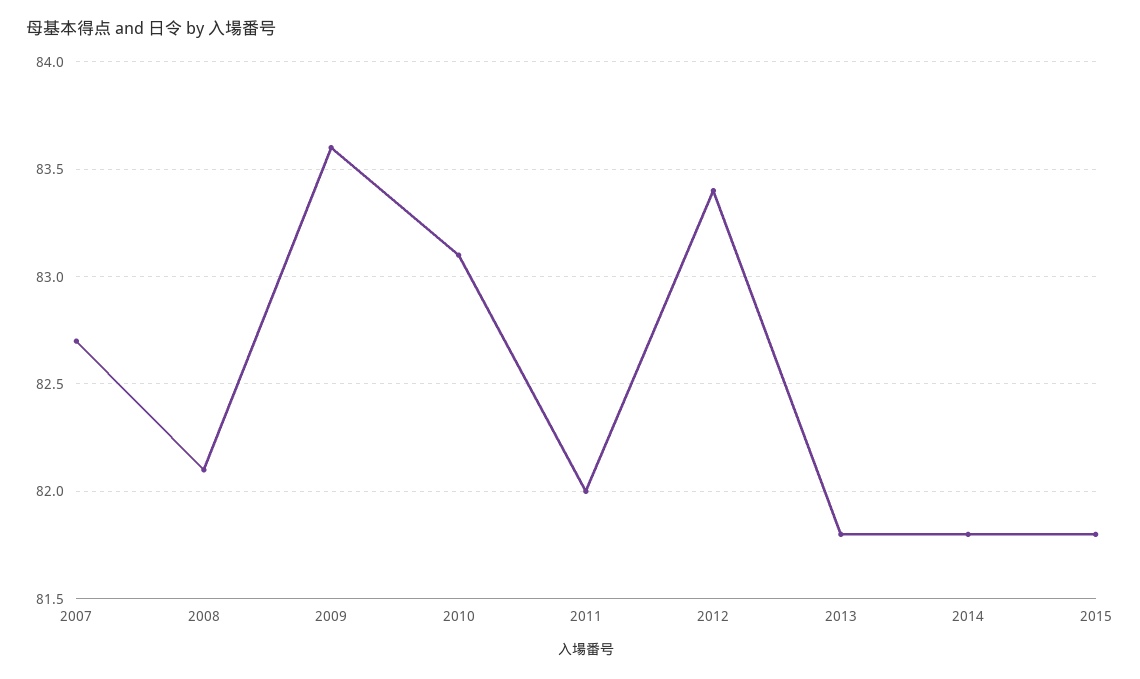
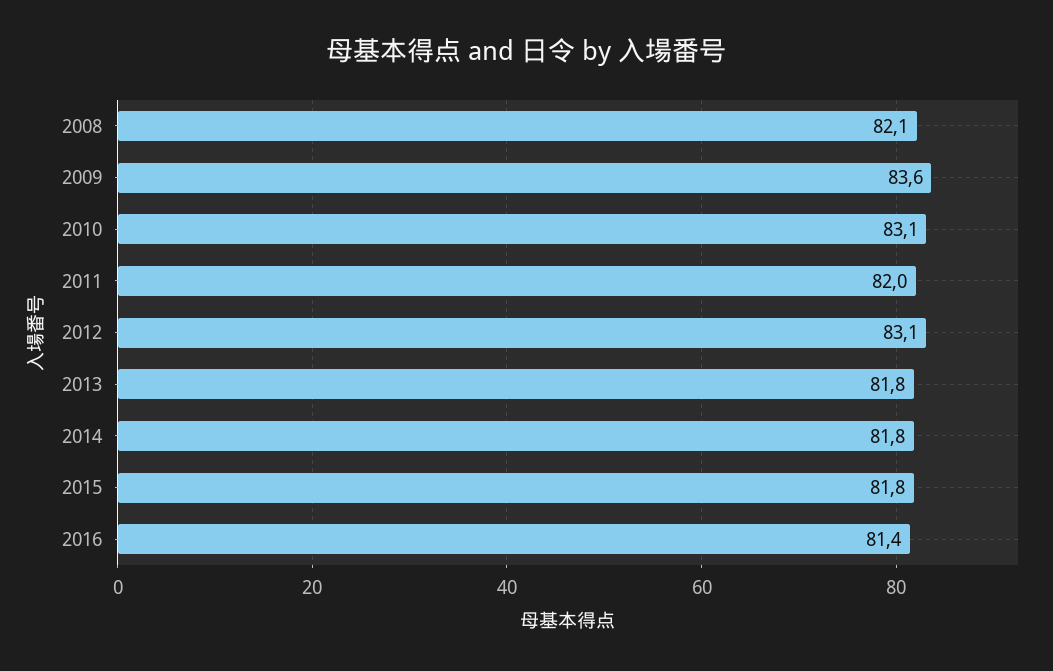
2007: 82.7 -> none
2012: 83.4 -> 83.1
2016: none -> 81.4

